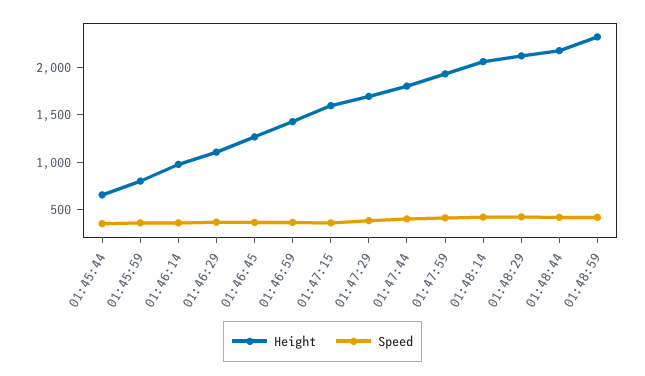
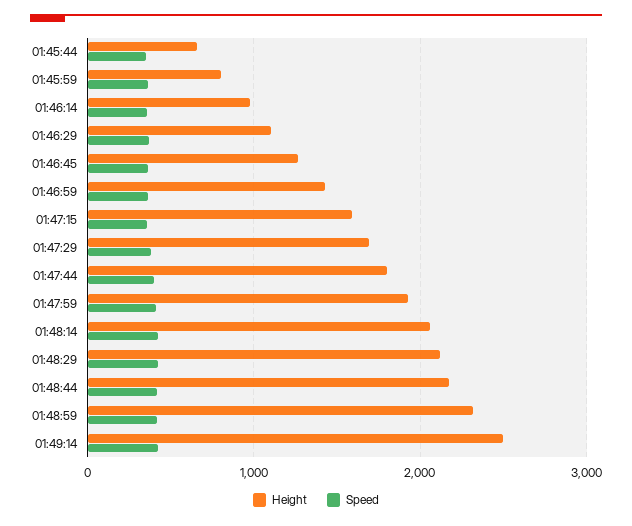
Height, 01:49:14: none -> 2500
Speed, 01:49:14: none -> 400

